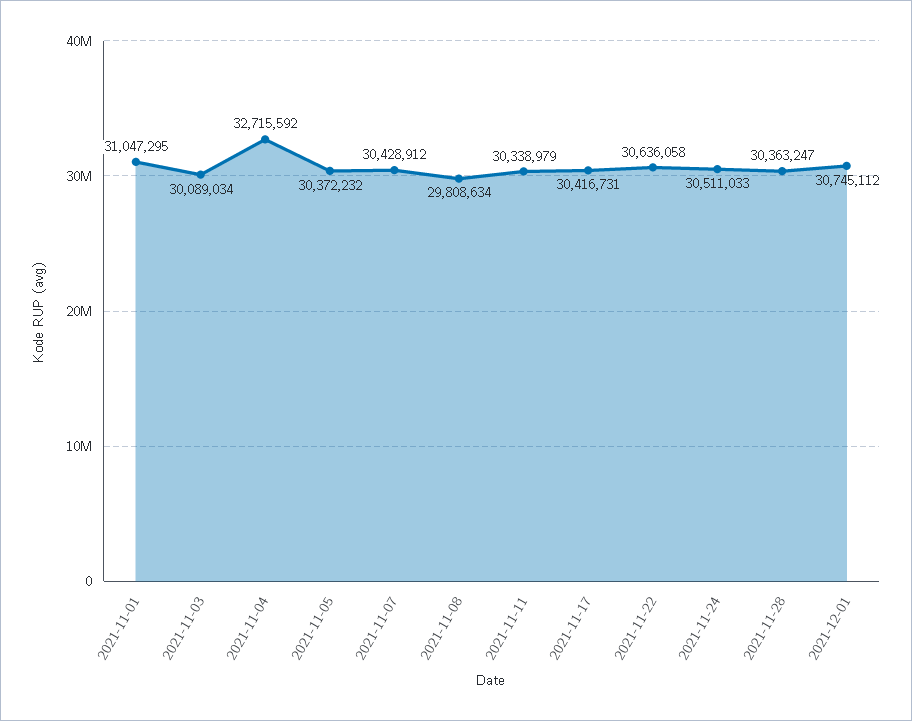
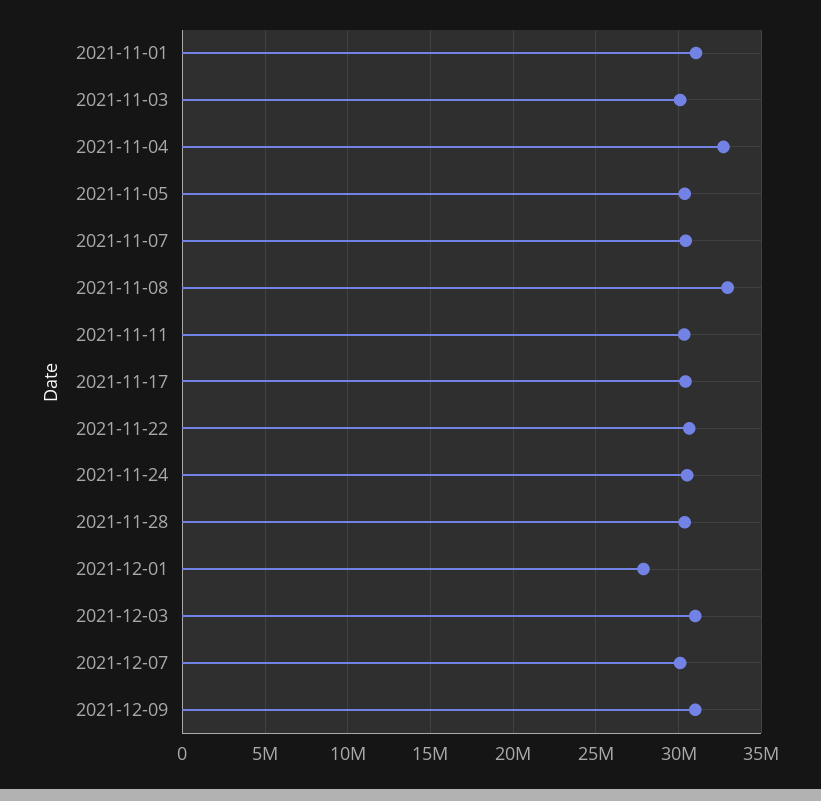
2021-11-08: 29808634 -> 33000000
2021-12-01: 30745112 -> 28000000
2021-12-03: none -> 31000000
2021-12-07: none -> 30000000
2021-12-09: none -> 31000000

